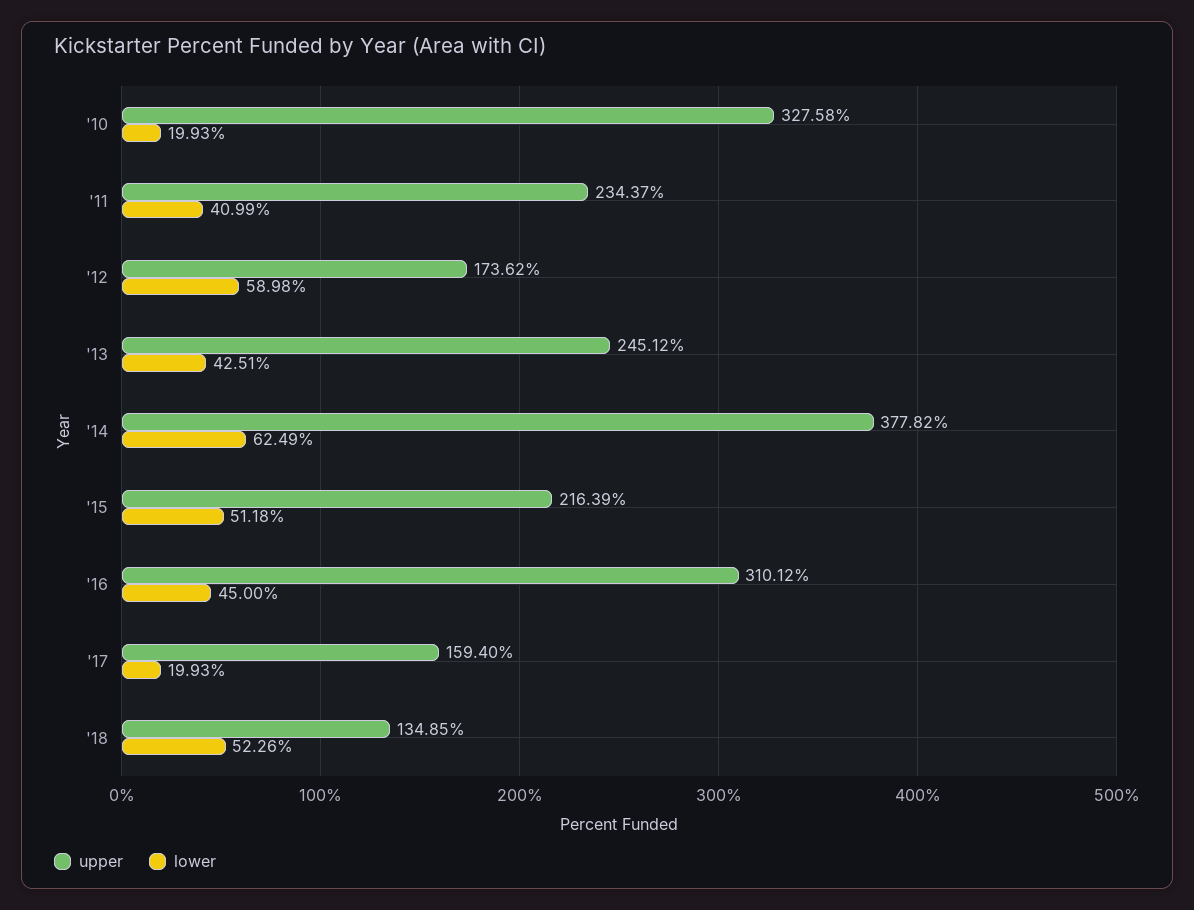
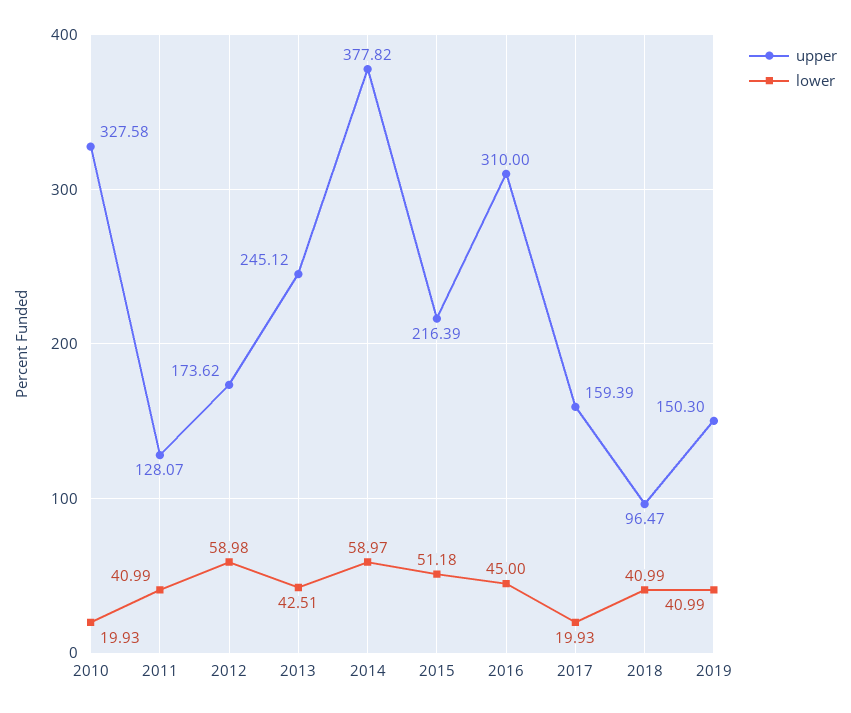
upper, '11: 234.37 -> 128.07
lower, '14: 62.49 -> 58.97
upper, '16: 310.12 -> 310
upper, '17: 159.4 -> 159.39
upper, '18: 134.85 -> 96.47
lower, '18: 52.26 -> 40.99
upper, 2019: none -> 150.3
lower, 2019: none -> 40.99

